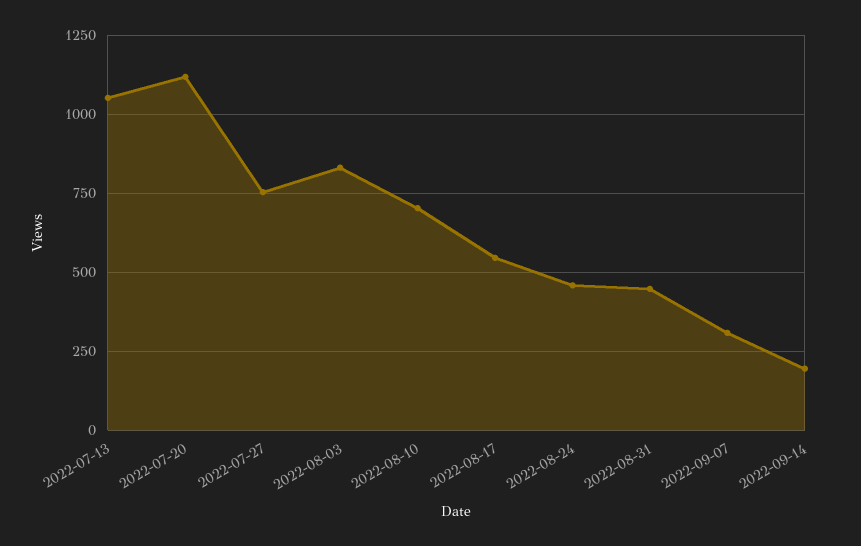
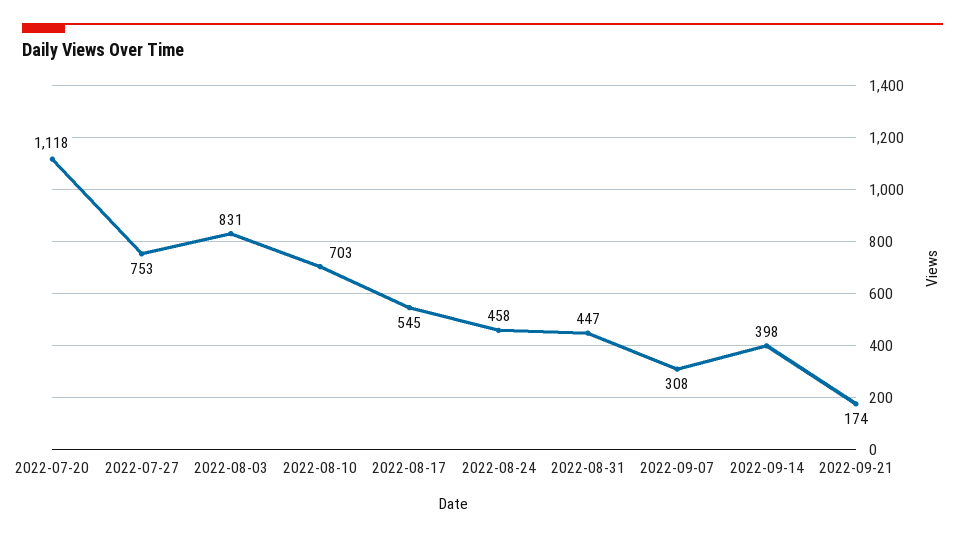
2022-07-13: 1050 -> none
2022-09-14: 200 -> 398
2022-09-21: none -> 174

